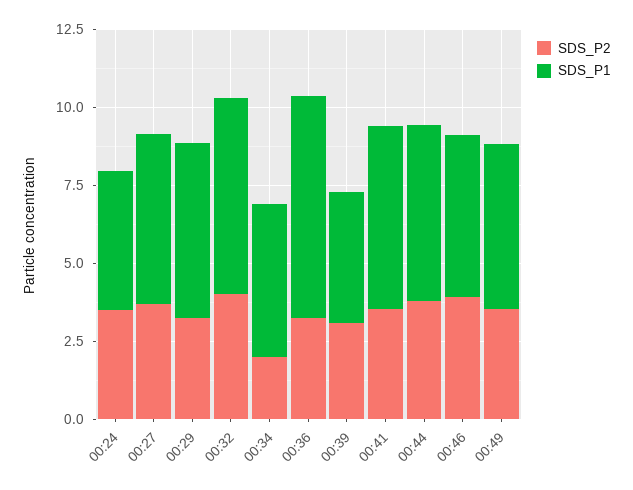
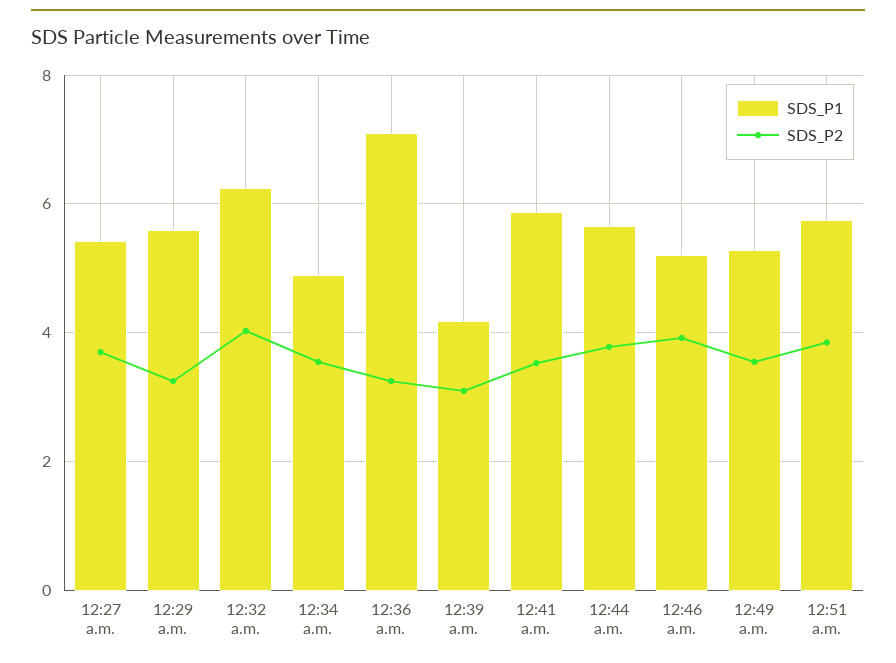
SDS_P2, 00:24: 3.5 -> none
SDS_P1, 00:24: 4.5 -> none
SDS_P2, 00:34: 2 -> 3.6
SDS_P1, 12:51 a.m.: none -> 5.8
SDS_P2, 12:51 a.m.: none -> 3.8

